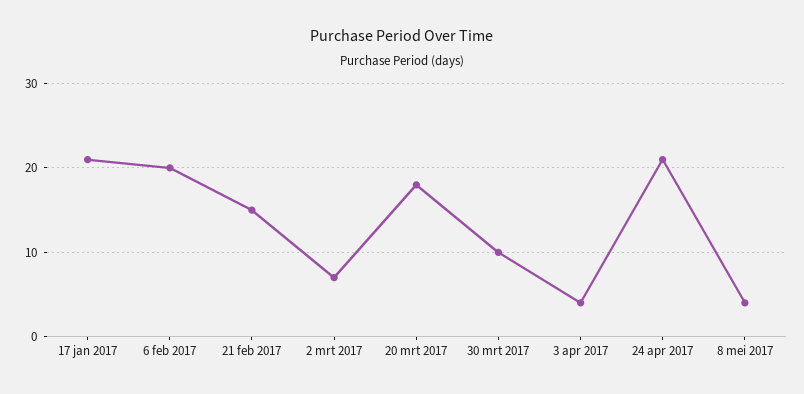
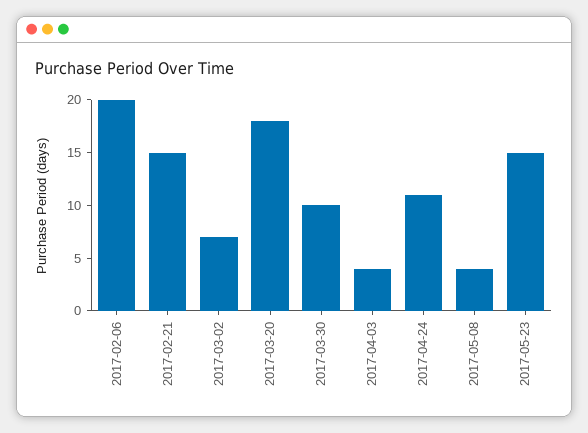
17 jan 2017: 21 -> none
24 apr 2017: 21 -> 11
2017-05-23: none -> 15

